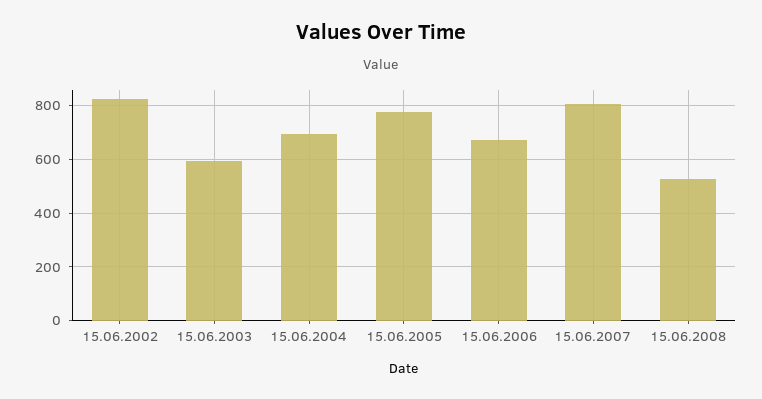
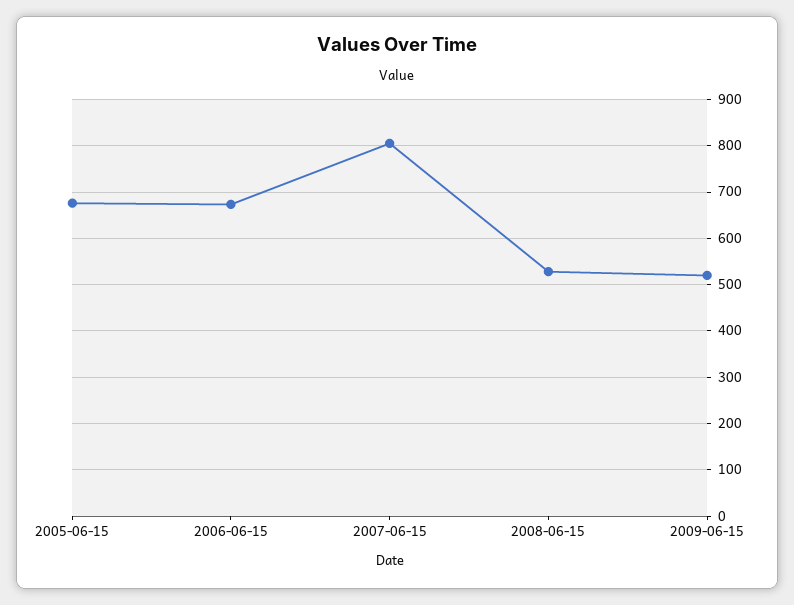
15.06.2002: 825 -> none
15.06.2003: 600 -> none
15.06.2004: 700 -> none
15.06.2005: 775 -> 680
2009-06-15: none -> 520

